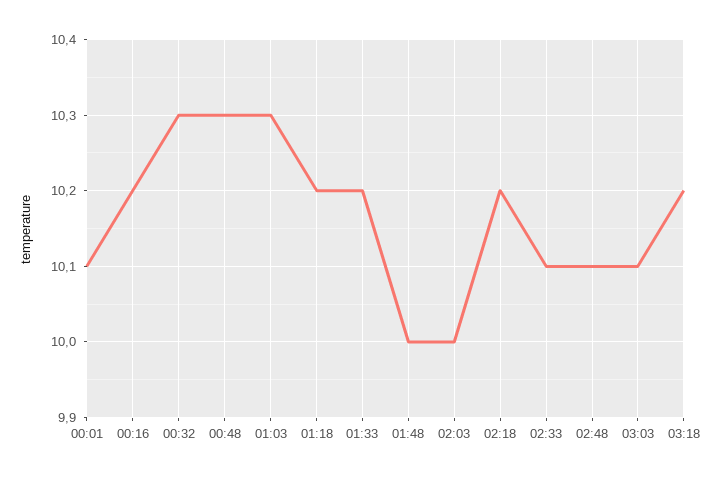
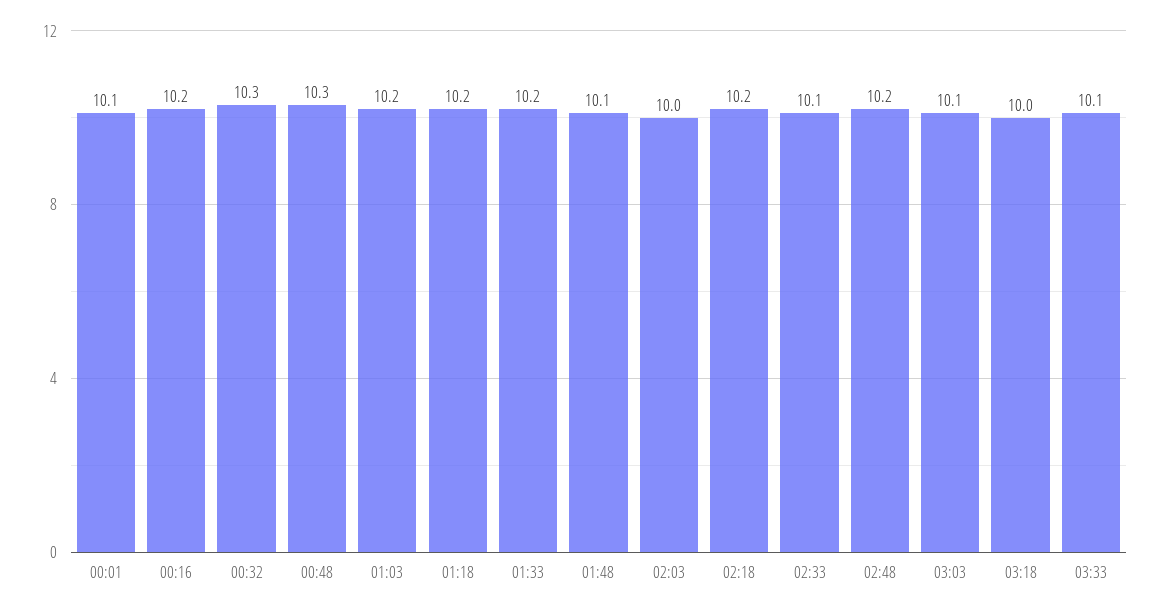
01:03: 10.3 -> 10.2
01:48: 10 -> 10.1
02:48: 10.1 -> 10.2
03:18: 10.2 -> 10
03:33: none -> 10.1

